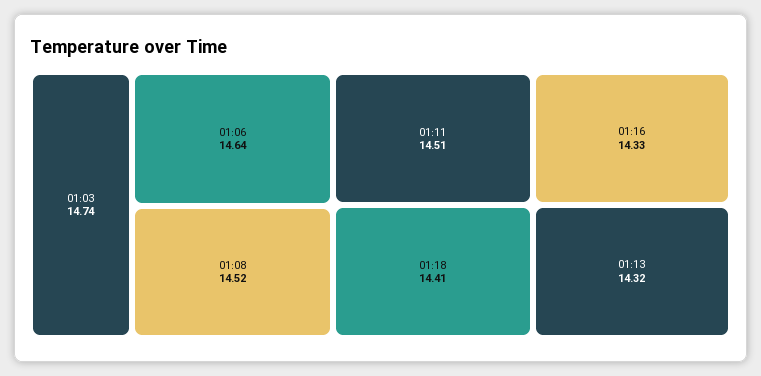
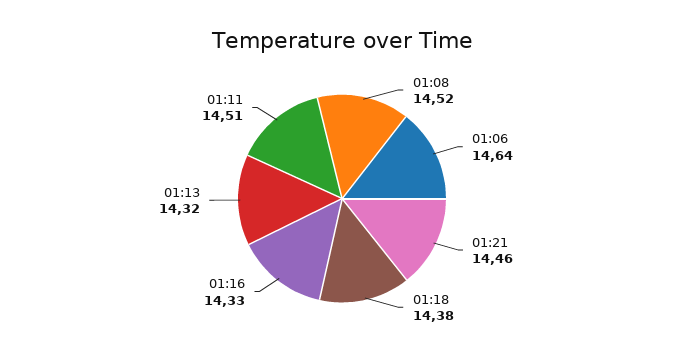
01:03: 14.74 -> none
01:18: 14.41 -> 14.38
01:21: none -> 14.46

